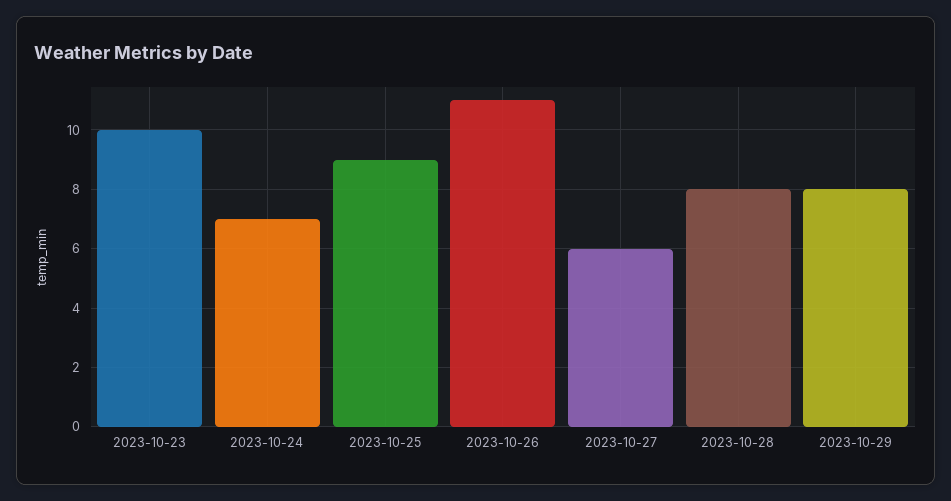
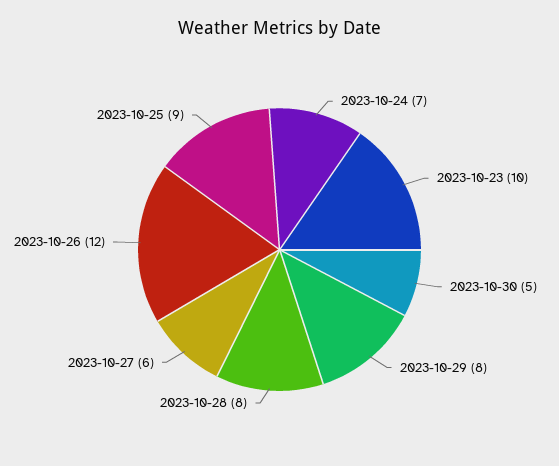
2023-10-26: 11 -> 12
2023-10-30: none -> 5

